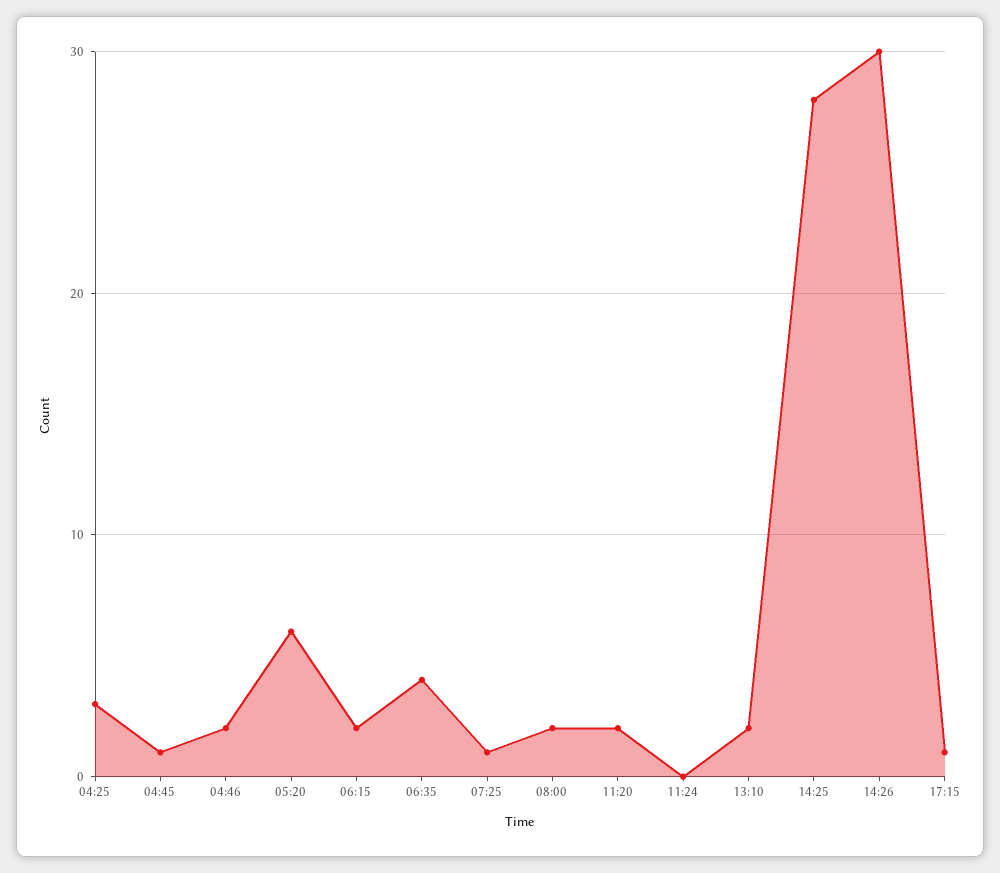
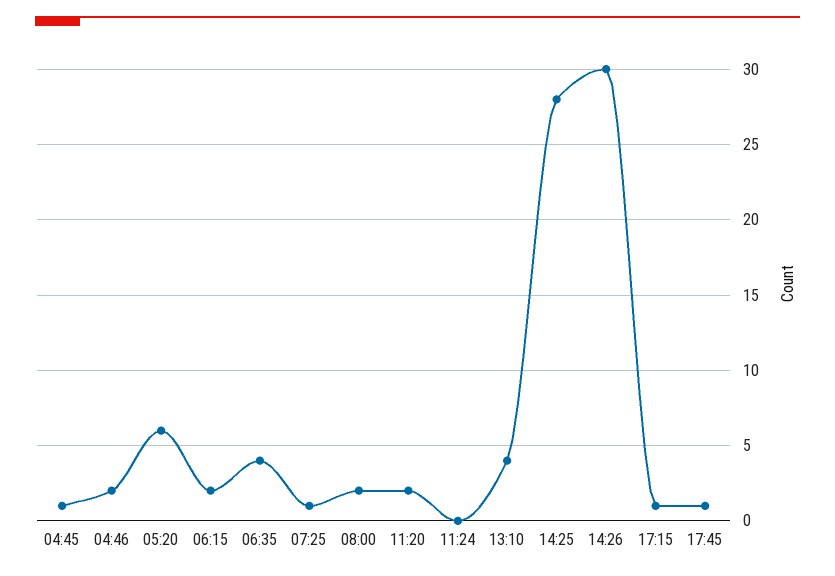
04:25: 3 -> none
13:10: 2 -> 4
17:45: none -> 1

